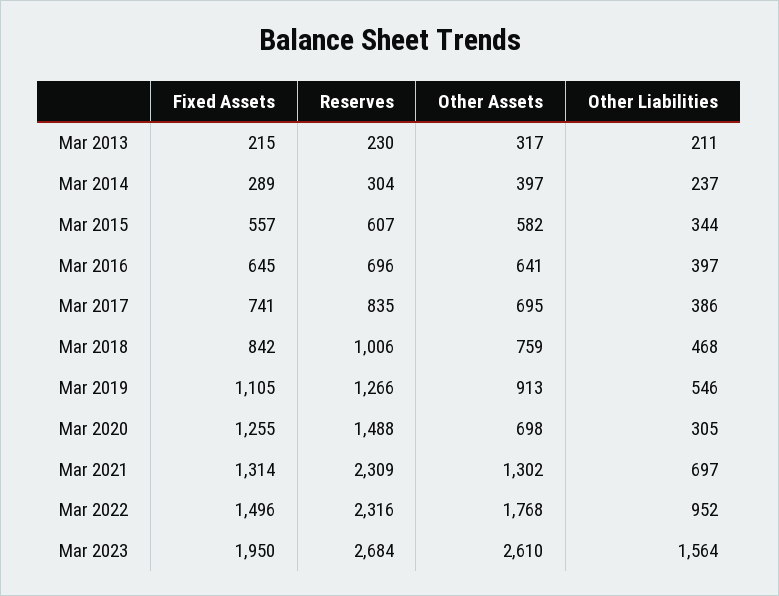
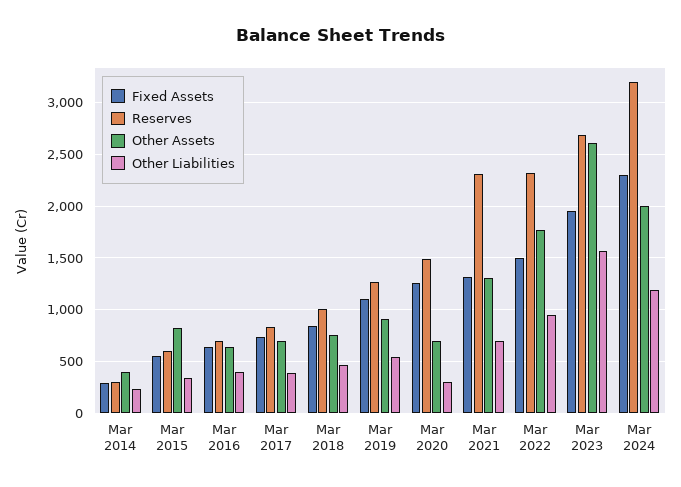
Fixed Assets, Mar 2013: 215 -> none
Reserves, Mar 2013: 230 -> none
Other Assets, Mar 2013: 317 -> none
Other Liabilities, Mar 2013: 211 -> none
Other Assets, Mar 2015: 582 -> 800
Fixed Assets, Mar 2024: none -> 2300
Reserves, Mar 2024: none -> 3200
Other Assets, Mar 2024: none -> 2000
Other Liabilities, Mar 2024: none -> 1200

